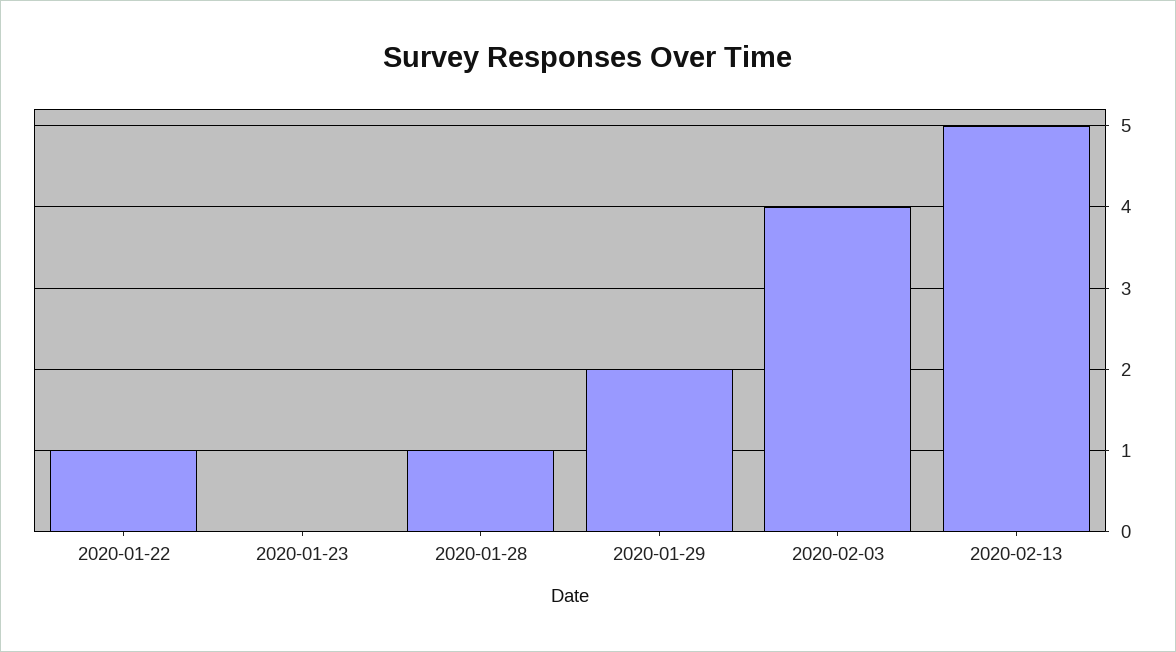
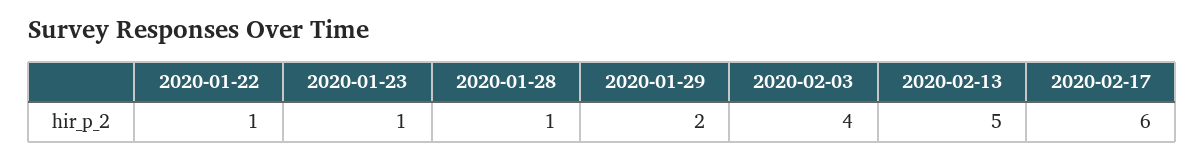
2020-01-23: 0 -> 1
2020-02-17: none -> 6

